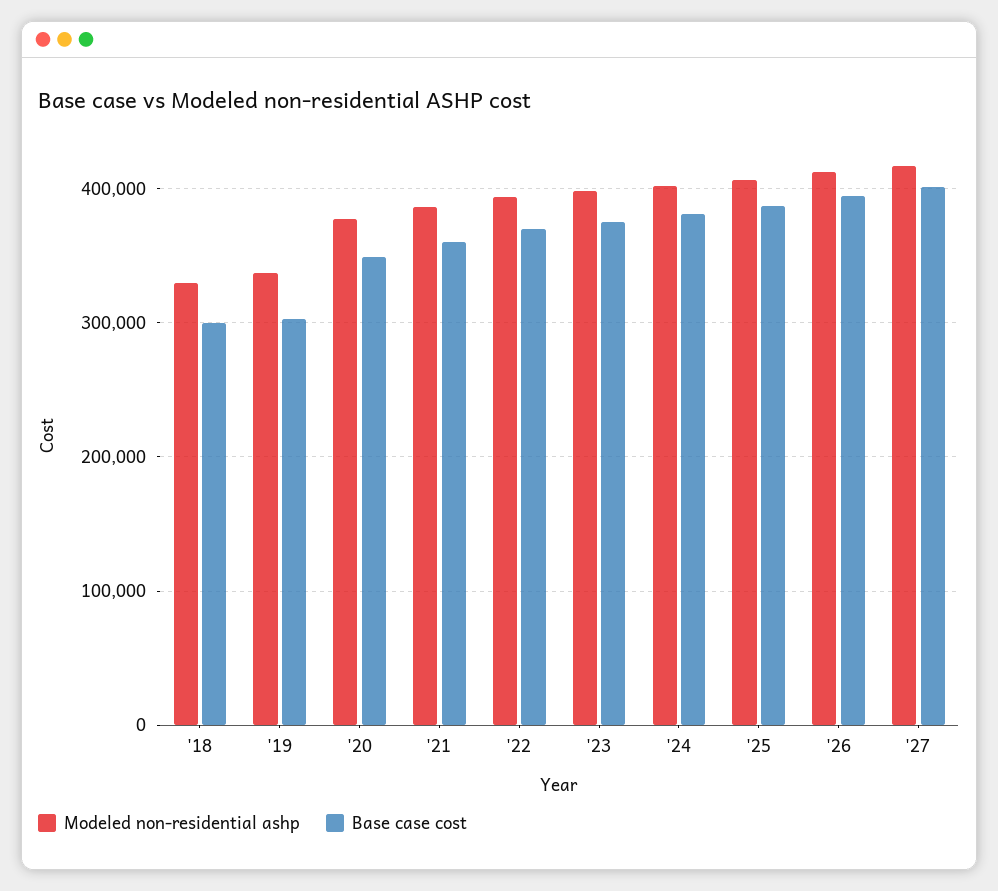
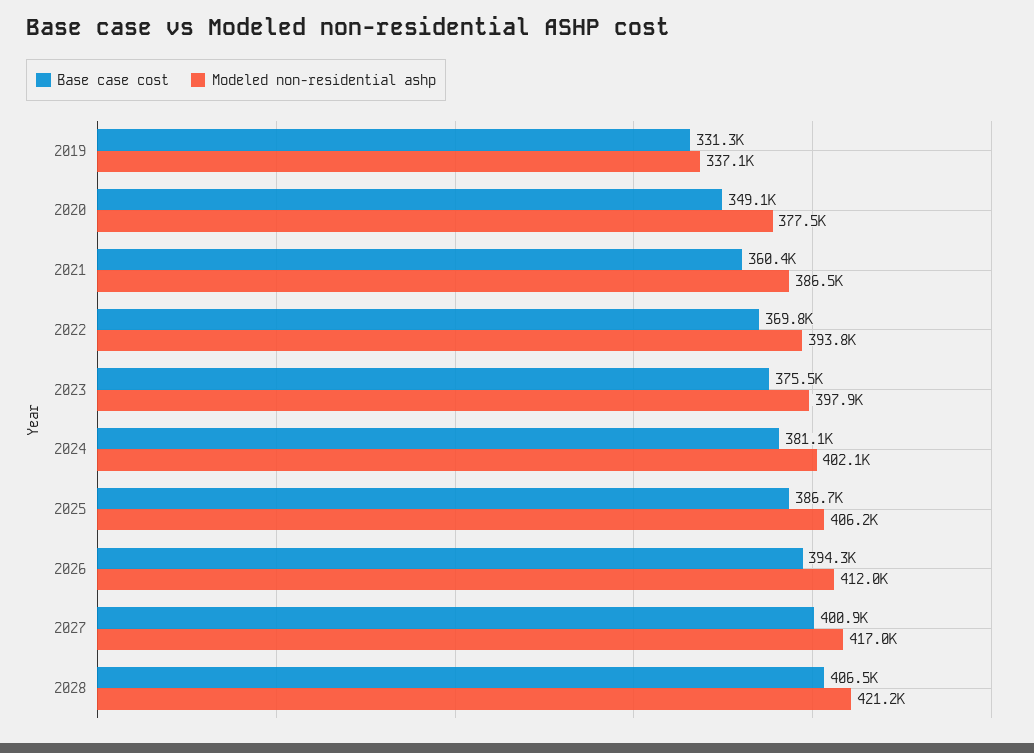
Modeled non-residential ashp, '18: 330000 -> none
Base case cost, '18: 300000 -> none
Base case cost, '19: 300000 -> 331300
Base case cost, 2028: none -> 406500
Modeled non-residential ashp, 2028: none -> 421200

